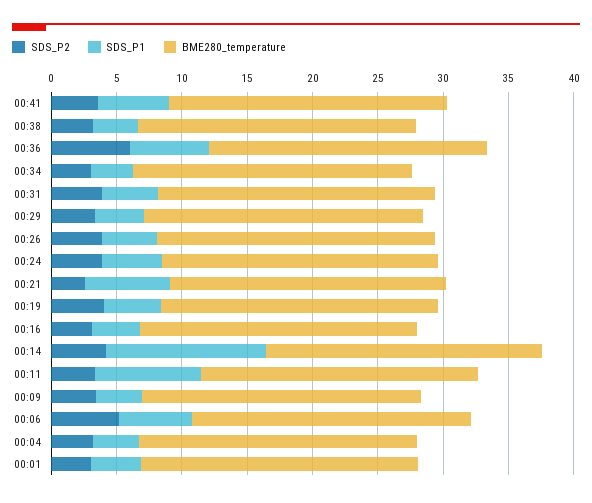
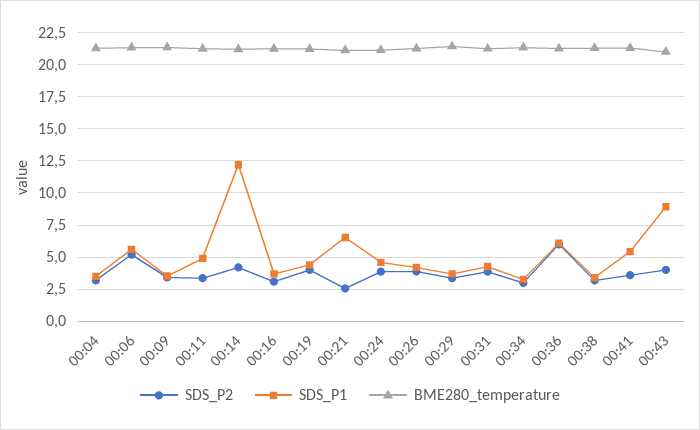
SDS_P1, 00:11: 8 -> 5
SDS_P2, 00:01: 3 -> none
SDS_P1, 00:01: 4 -> none
BME280_temperature, 00:01: 21 -> none
SDS_P2, 00:43: none -> 4
SDS_P1, 00:43: none -> 9
BME280_temperature, 00:43: none -> 21

